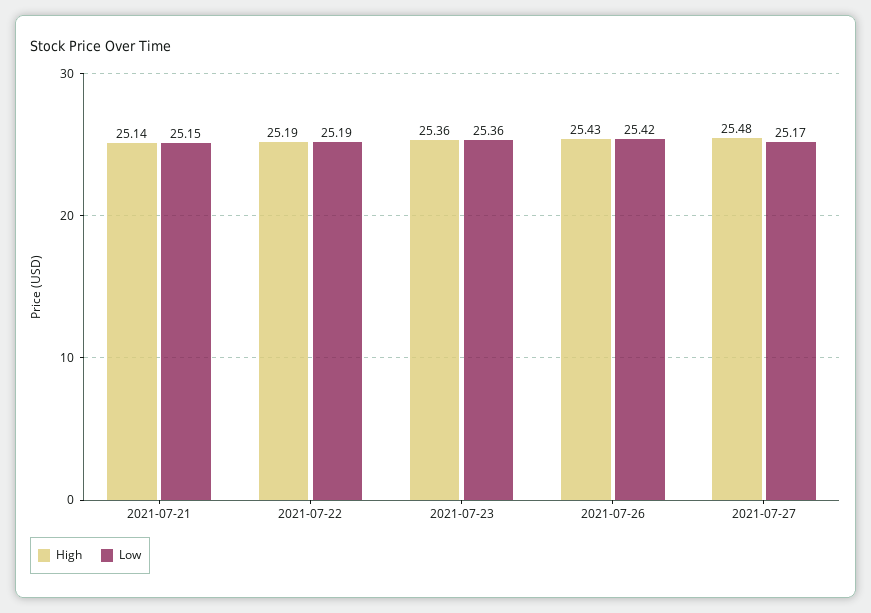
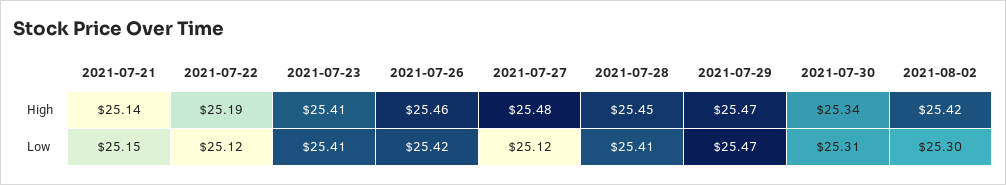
Low, 2021-07-22: 25.19 -> 25.12
High, 2021-07-23: 25.36 -> 25.41
Low, 2021-07-23: 25.36 -> 25.41
High, 2021-07-26: 25.43 -> 25.46
Low, 2021-07-27: 25.17 -> 25.12
High, 2021-07-28: none -> 25.45
High, 2021-07-29: none -> 25.47
High, 2021-07-30: none -> 25.34
High, 2021-08-02: none -> 25.42
Low, 2021-07-28: none -> 25.41
Low, 2021-07-29: none -> 25.47
Low, 2021-07-30: none -> 25.31
Low, 2021-08-02: none -> 25.3

